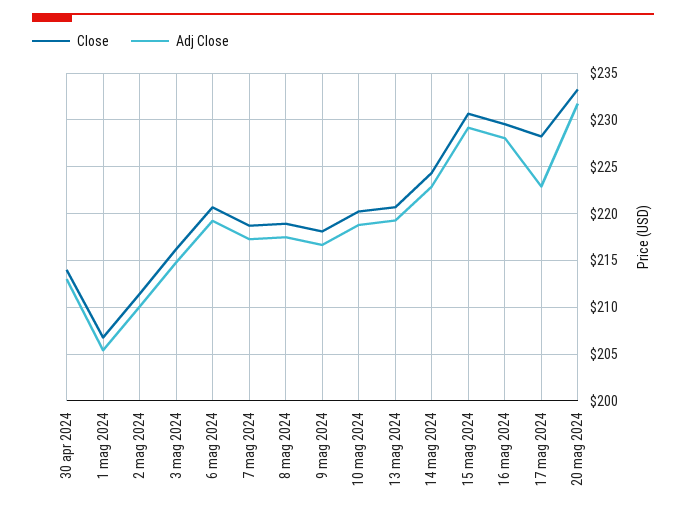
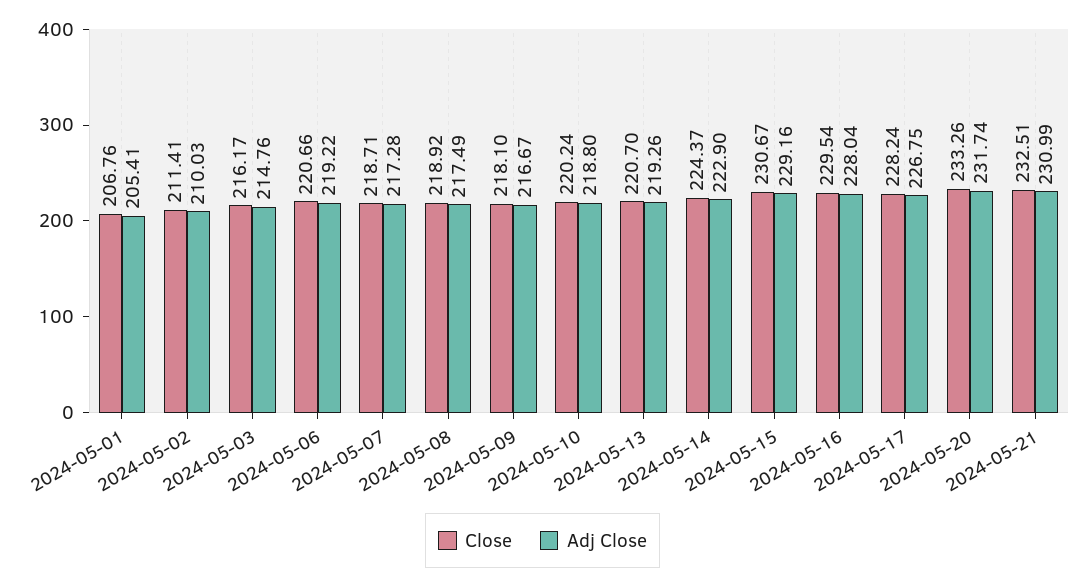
Close, 30 apr 2024: 214 -> none
Adj Close, 30 apr 2024: 213 -> none
Adj Close, 17 mag 2024: 223 -> 226.75
Close, 2024-05-21: none -> 232.51
Adj Close, 2024-05-21: none -> 230.99

